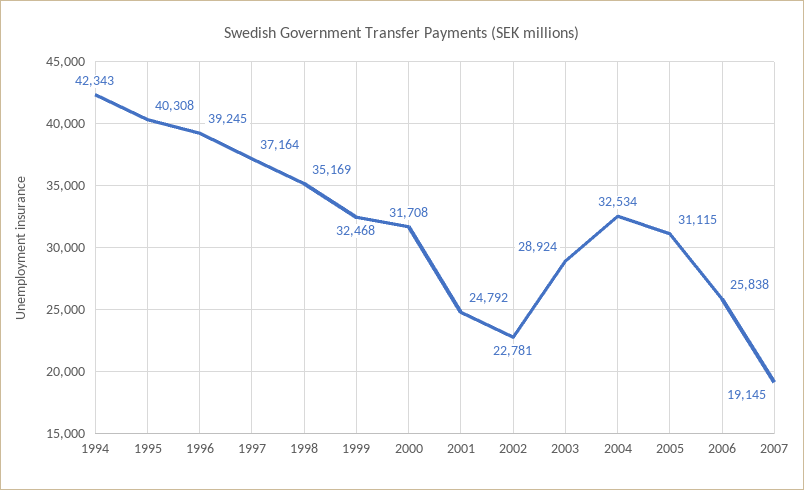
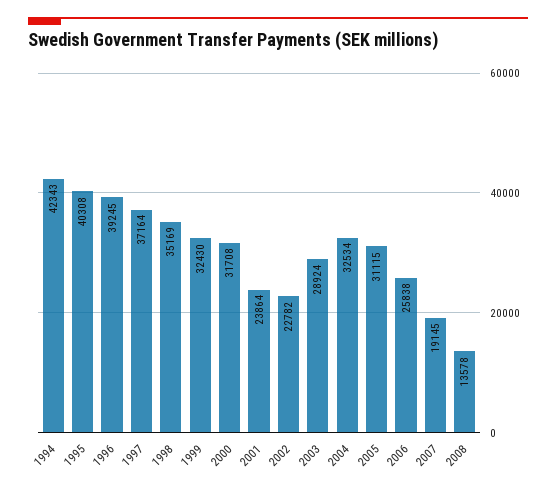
1999: 32468 -> 32430
2001: 24792 -> 23864
2002: 22781 -> 22782
2008: none -> 13578

